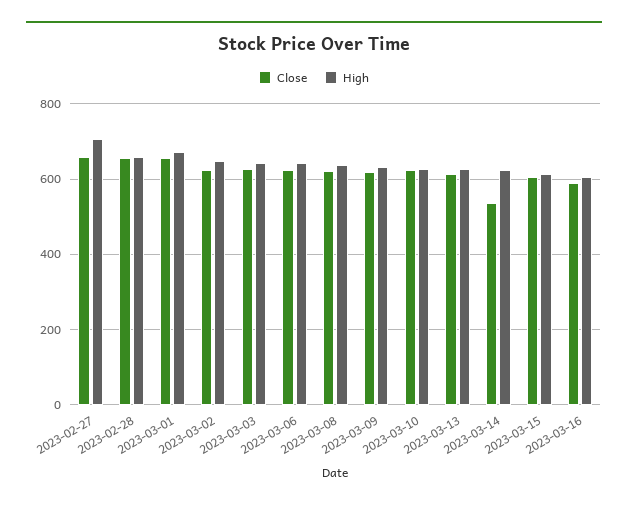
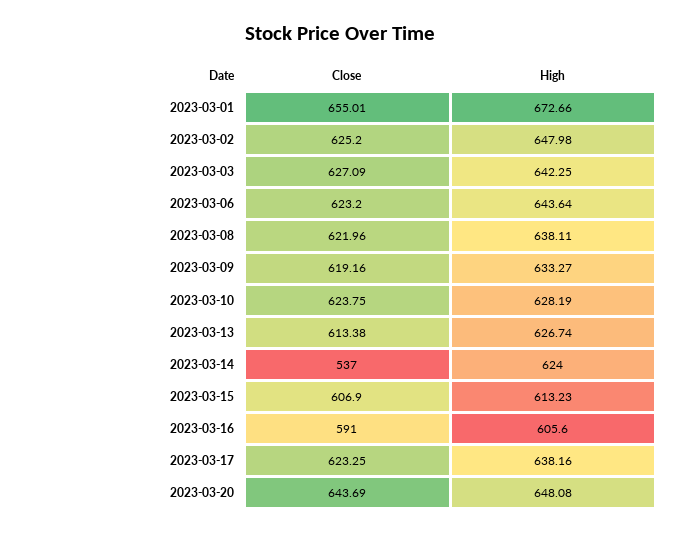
Close, 2023-02-27: 660 -> none
High, 2023-02-27: 700 -> none
Close, 2023-02-28: 660 -> none
High, 2023-02-28: 660 -> none
Close, 2023-03-17: none -> 623.25
High, 2023-03-17: none -> 638.16
Close, 2023-03-20: none -> 643.69
High, 2023-03-20: none -> 648.08

